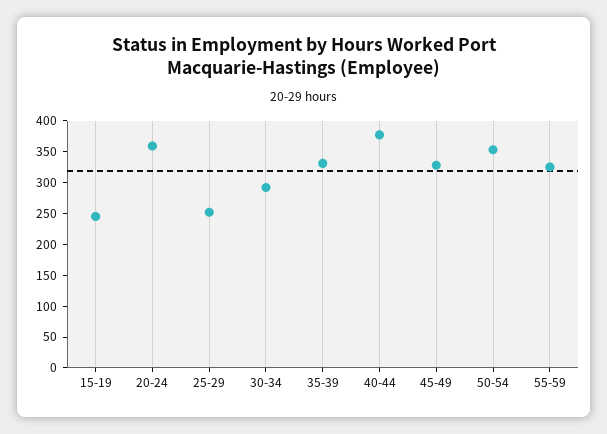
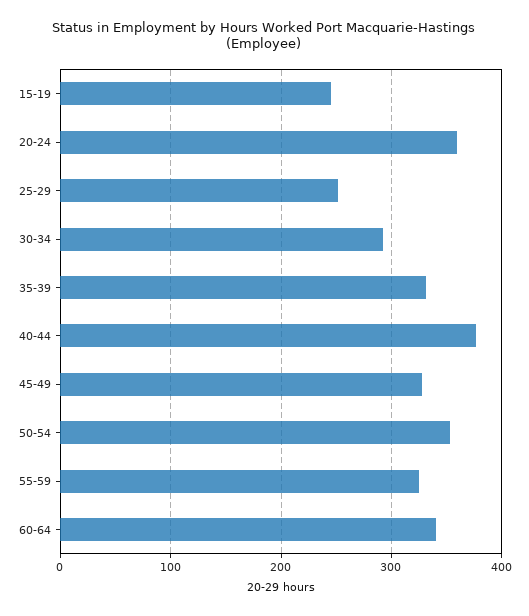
60-64: none -> 340

